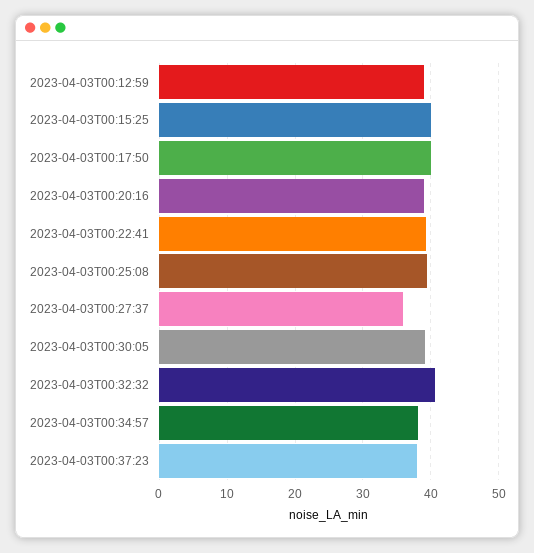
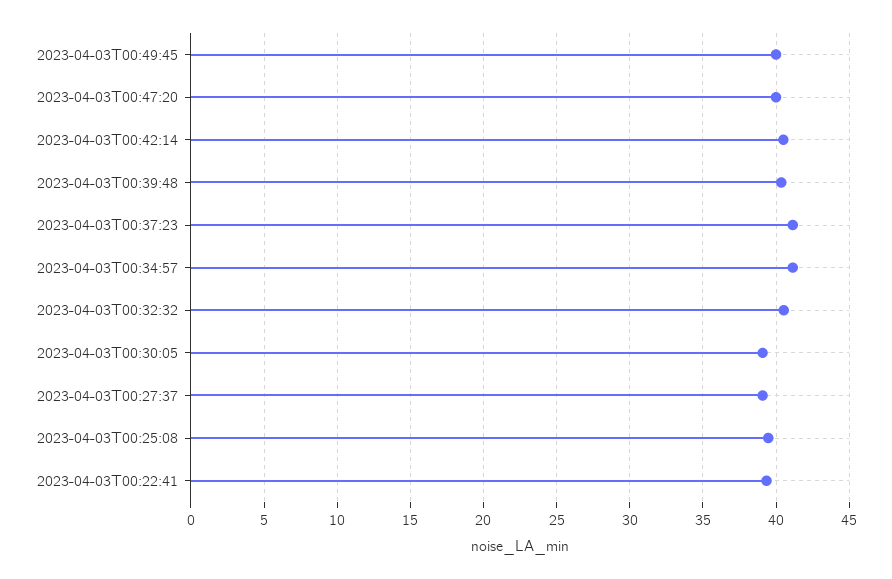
2023-04-03T00:12:59: 39 -> none
2023-04-03T00:15:25: 40 -> none
2023-04-03T00:17:50: 40 -> none
2023-04-03T00:20:16: 39 -> none
2023-04-03T00:27:37: 36 -> 39
2023-04-03T00:34:57: 38 -> 41
2023-04-03T00:37:23: 38 -> 41
2023-04-03T00:49:45: none -> 40
2023-04-03T00:47:20: none -> 40
2023-04-03T00:42:14: none -> 40.5
2023-04-03T00:39:48: none -> 40.5

